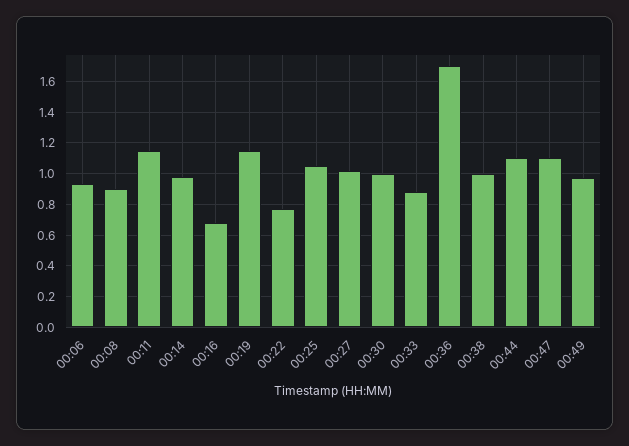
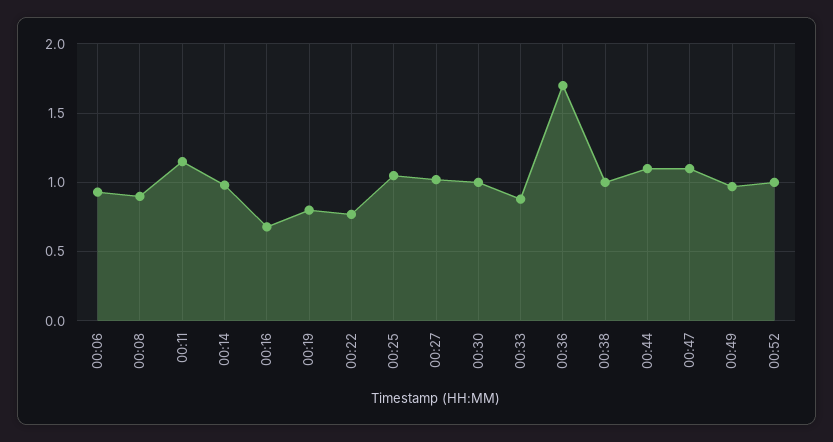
00:19: 1.15 -> 0.8
00:52: none -> 1

